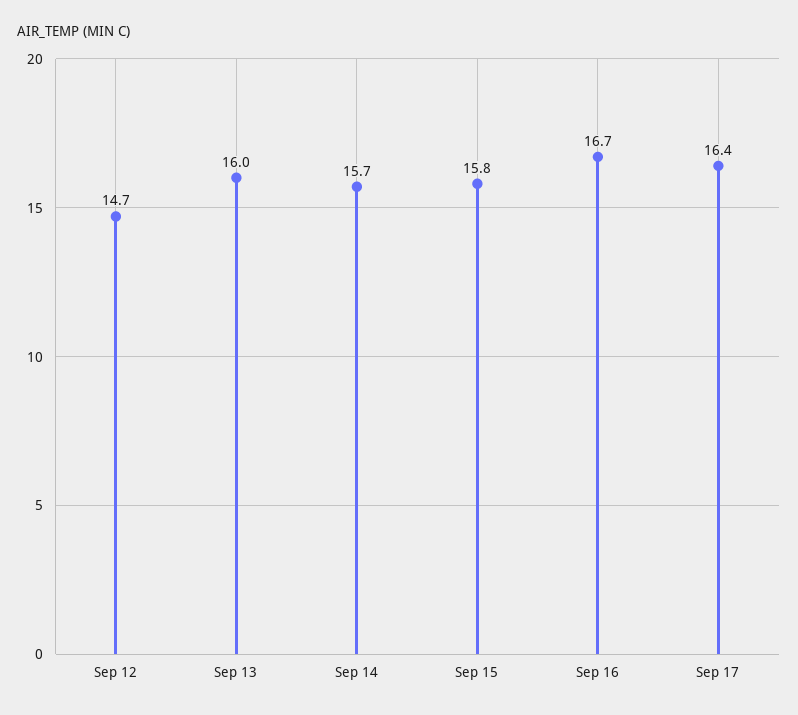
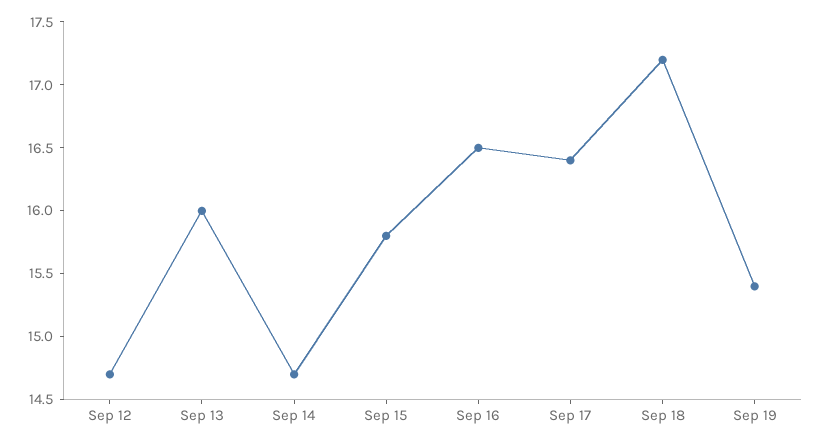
Sep 14: 15.7 -> 14.7
Sep 16: 16.7 -> 16.5
Sep 18: none -> 17.2
Sep 19: none -> 15.4

